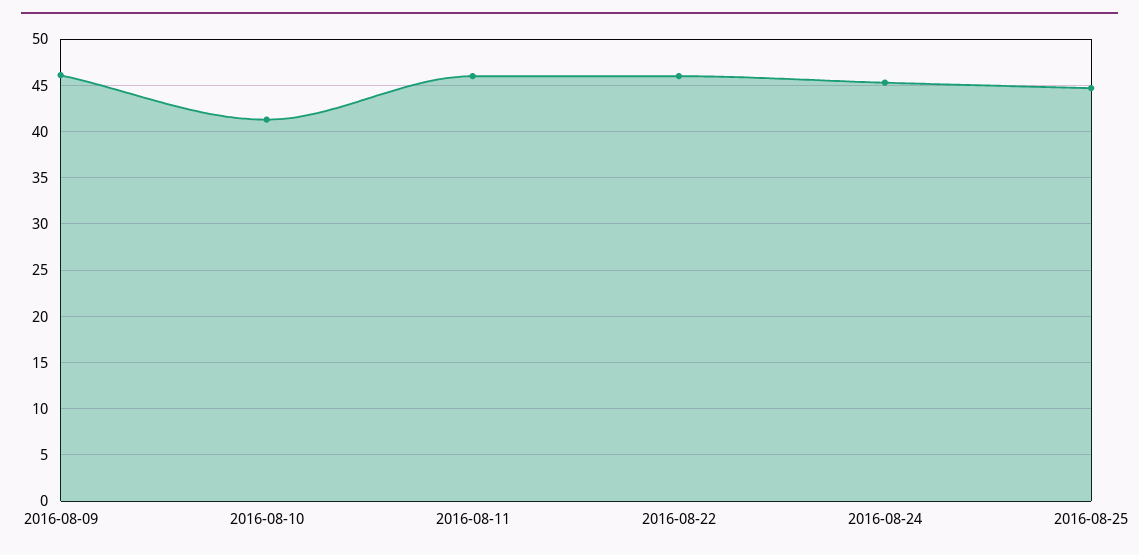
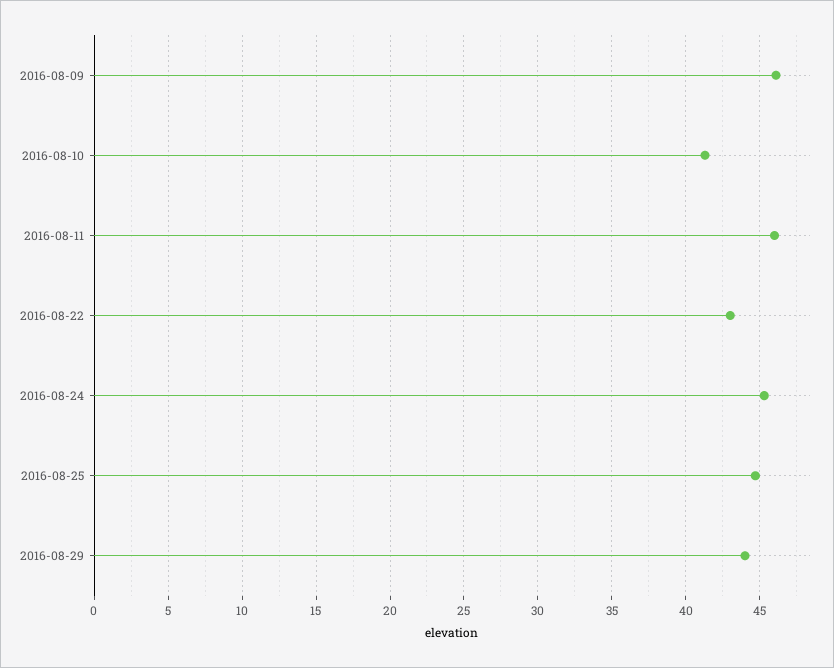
2016-08-22: 46 -> 43
2016-08-29: none -> 44

